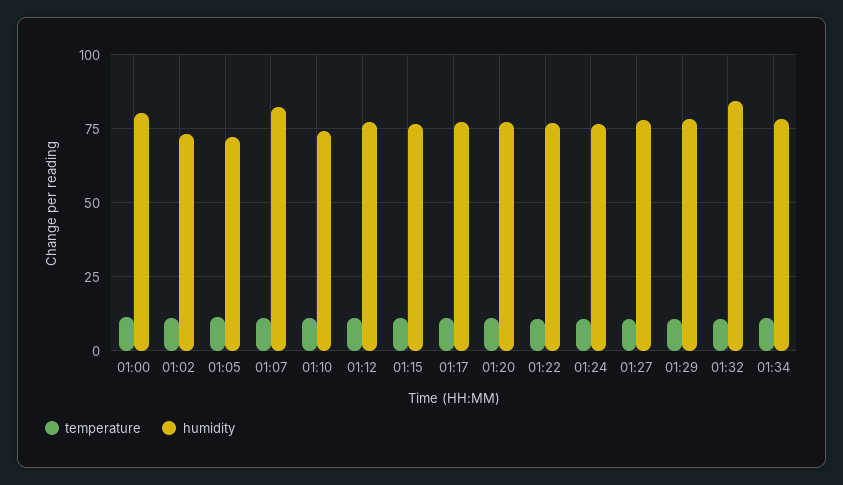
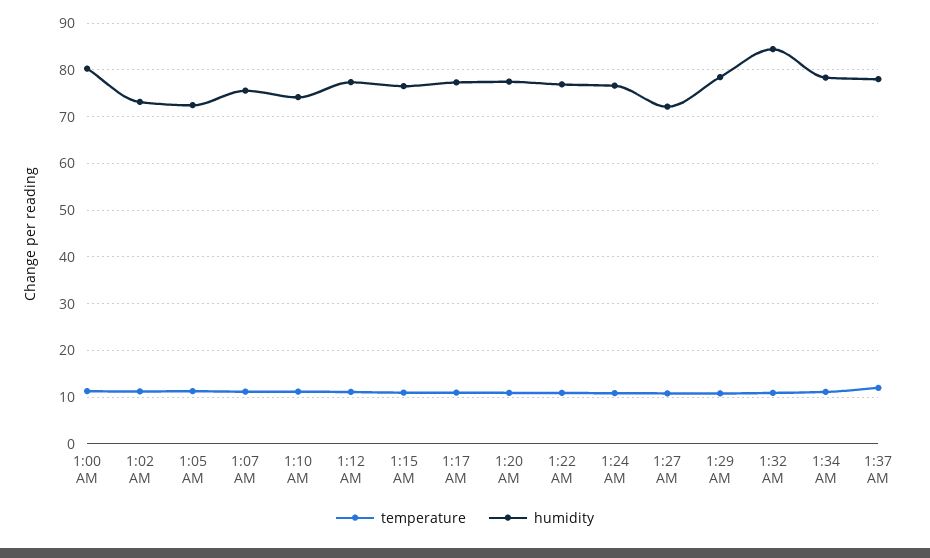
humidity, 01:07: 82.5 -> 76
humidity, 01:27: 77.5 -> 72
temperature, 1:37 AM: none -> 12
humidity, 1:37 AM: none -> 78

